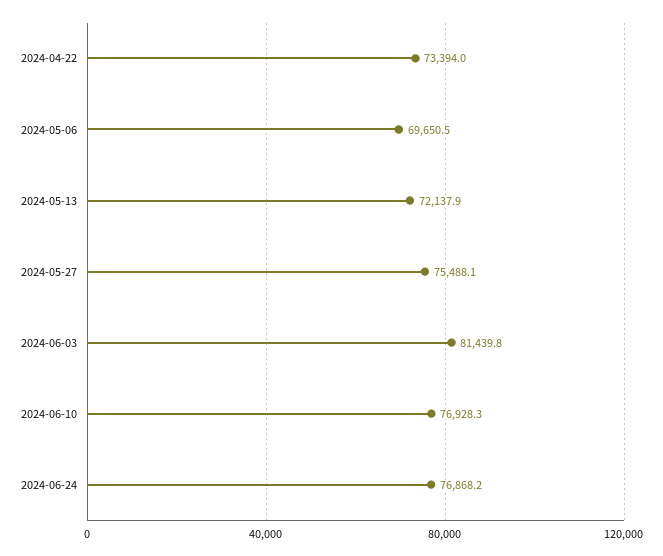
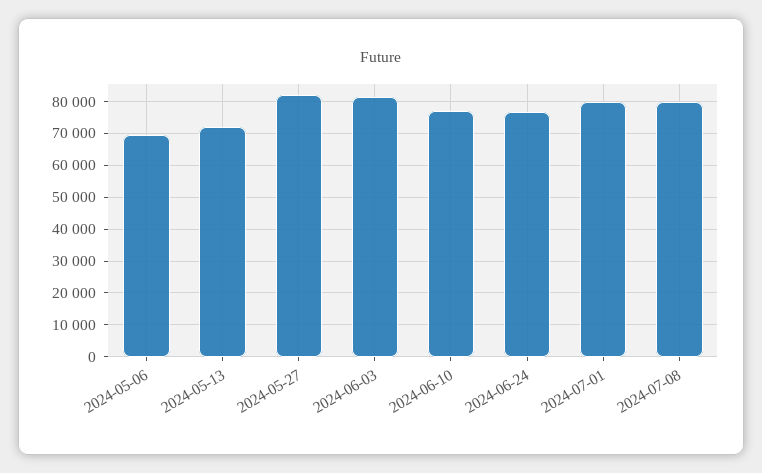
2024-04-22: 73394 -> none
2024-05-27: 75488.1 -> 82000
2024-07-01: none -> 80000
2024-07-08: none -> 80000

